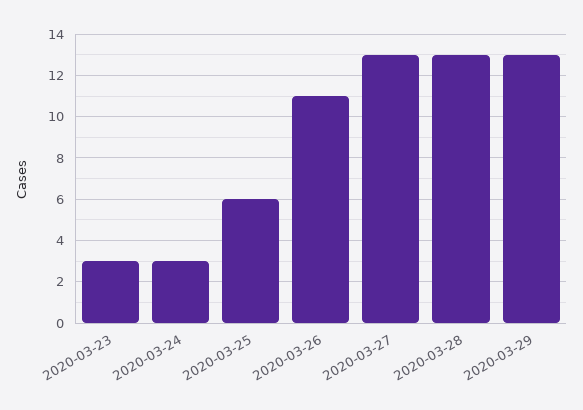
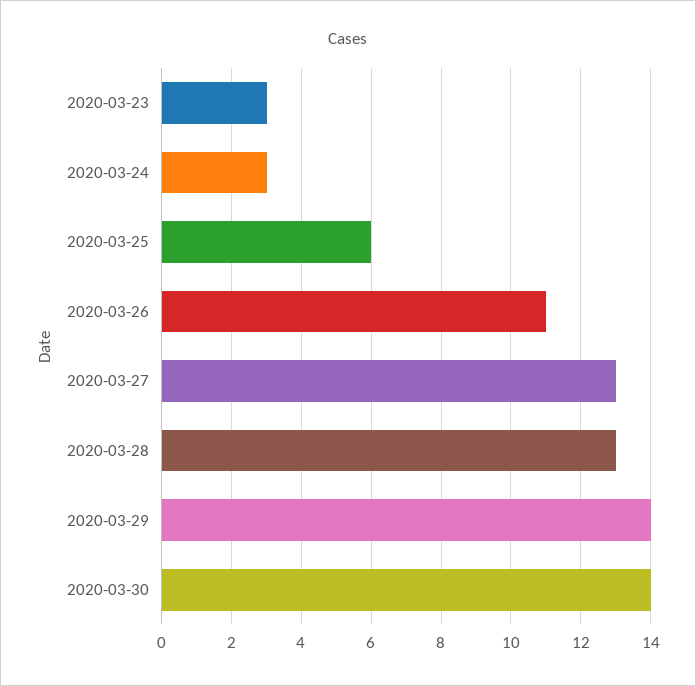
2020-03-29: 13 -> 14
2020-03-30: none -> 14

